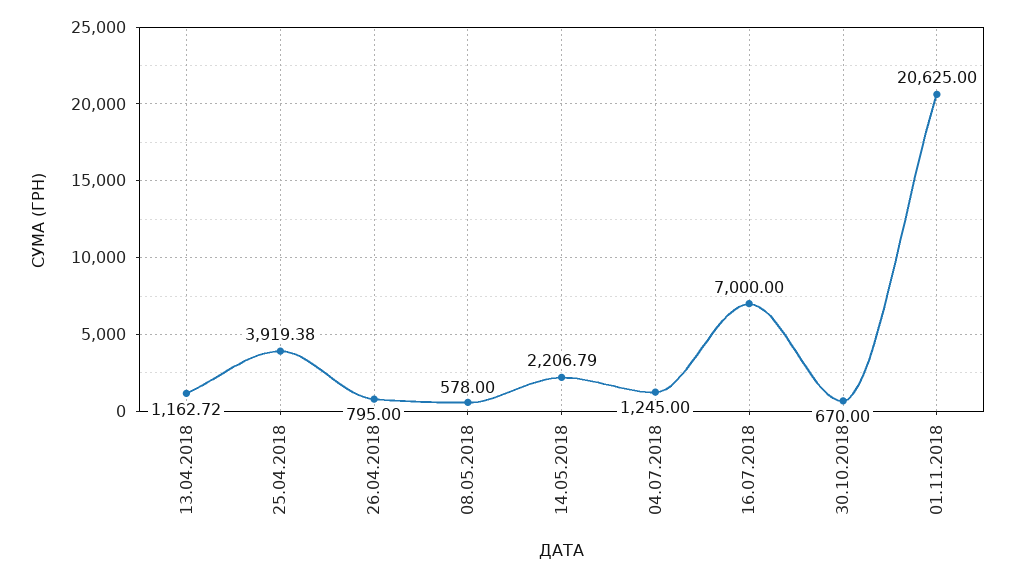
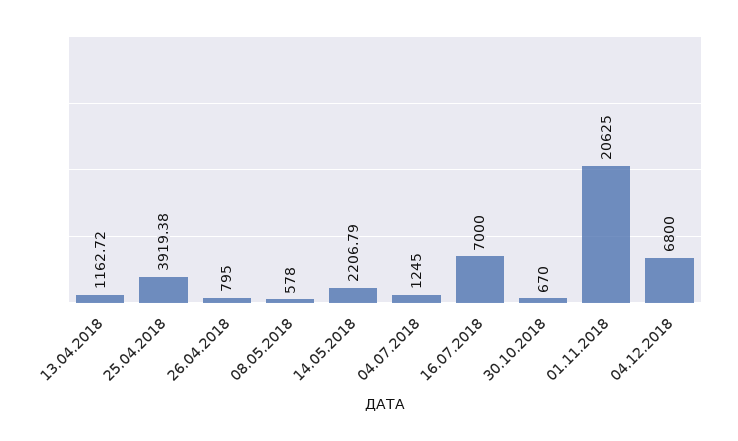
04.12.2018: none -> 6800

